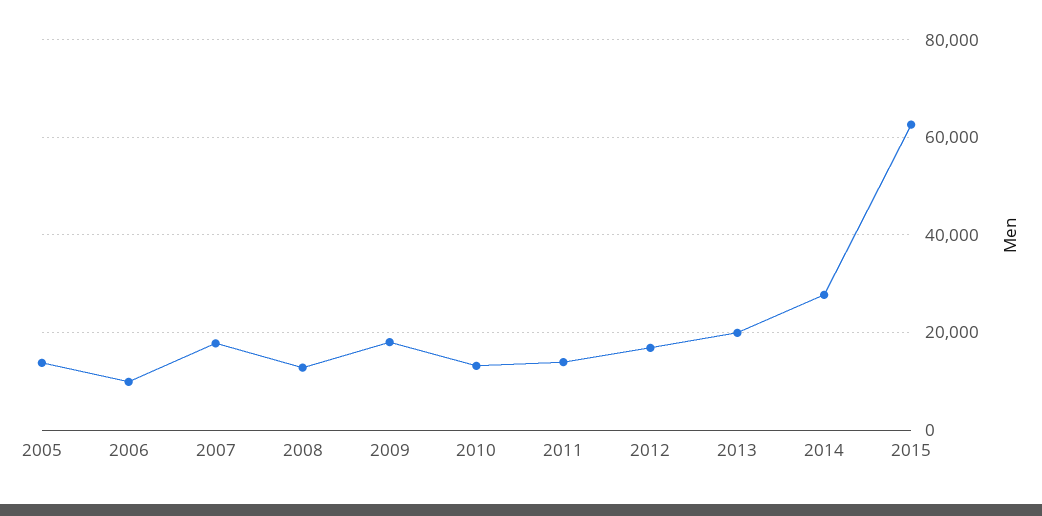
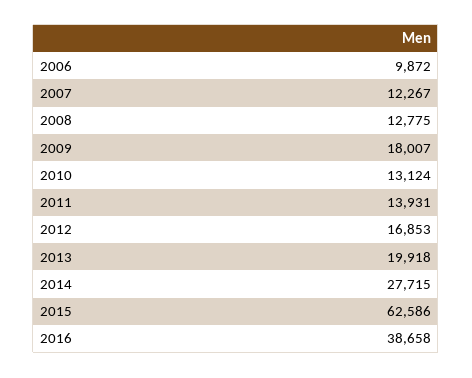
2005: 14000 -> none
2007: 18000 -> 12267
2016: none -> 38658

